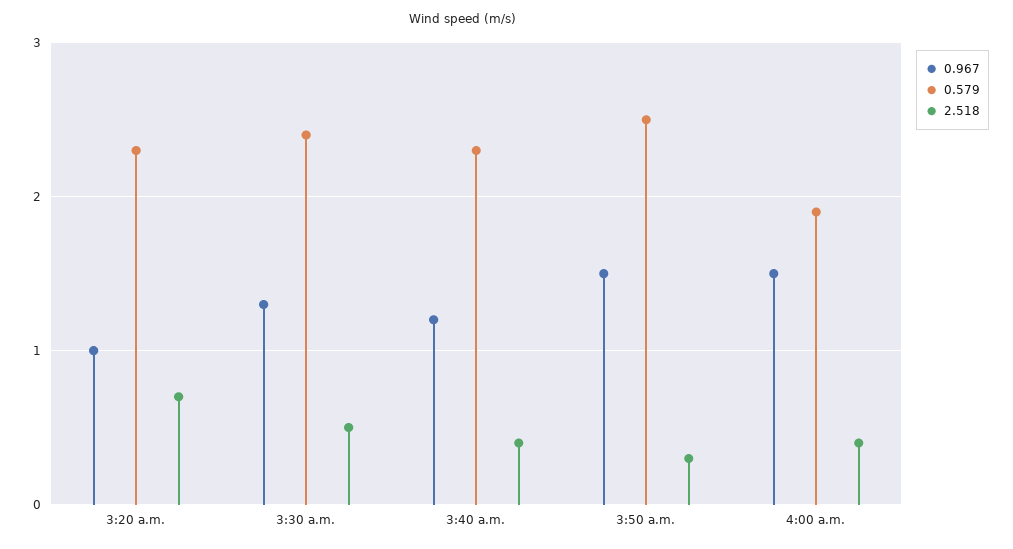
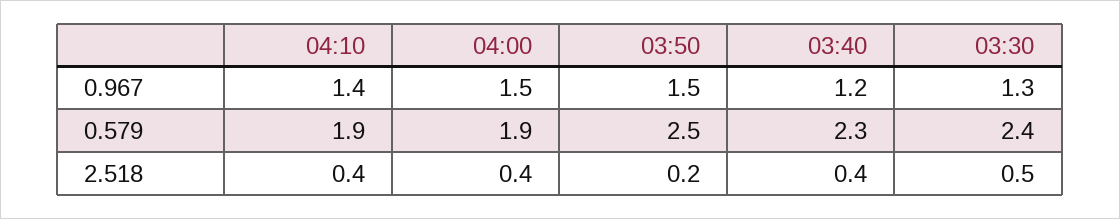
0.967, 3:20 a.m.: 1 -> none
0.579, 3:20 a.m.: 2.3 -> none
2.518, 3:20 a.m.: 0.7 -> none
2.518, 3:50 a.m.: 0.3 -> 0.2
0.967, 04:10: none -> 1.4
0.579, 04:10: none -> 1.9
2.518, 04:10: none -> 0.4

